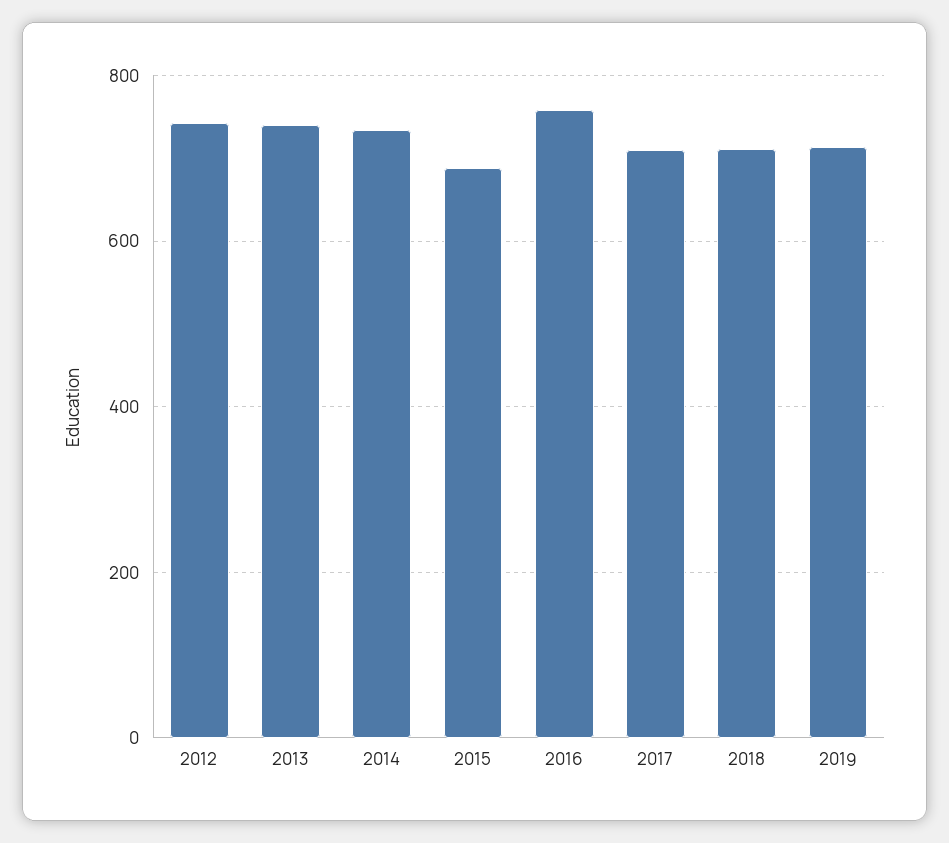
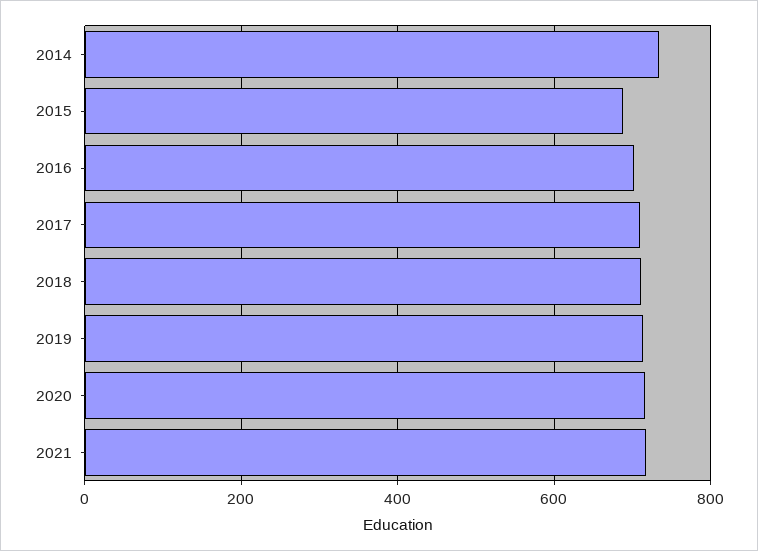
2012: 740 -> none
2013: 740 -> none
2016: 760 -> 700
2020: none -> 720
2021: none -> 720

